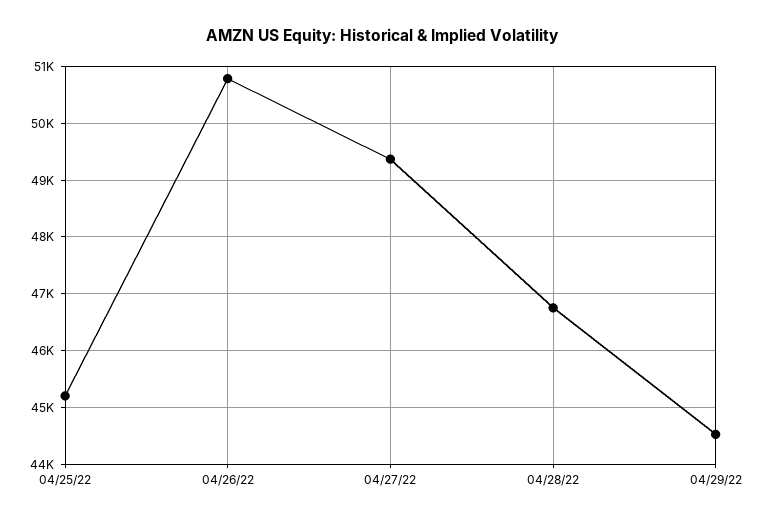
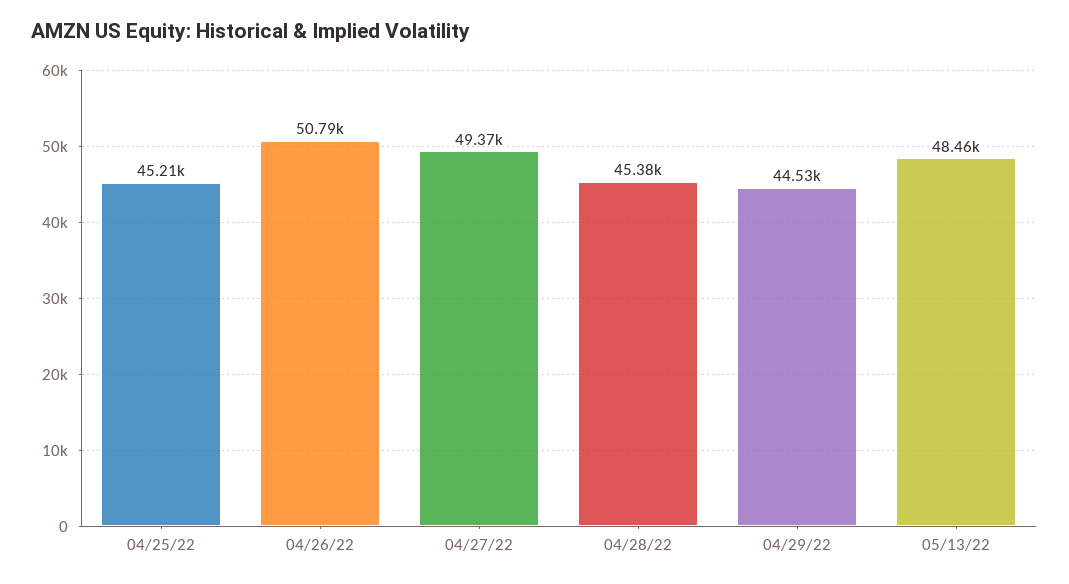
04/28/22: 46800 -> 45380
05/13/22: none -> 48460

